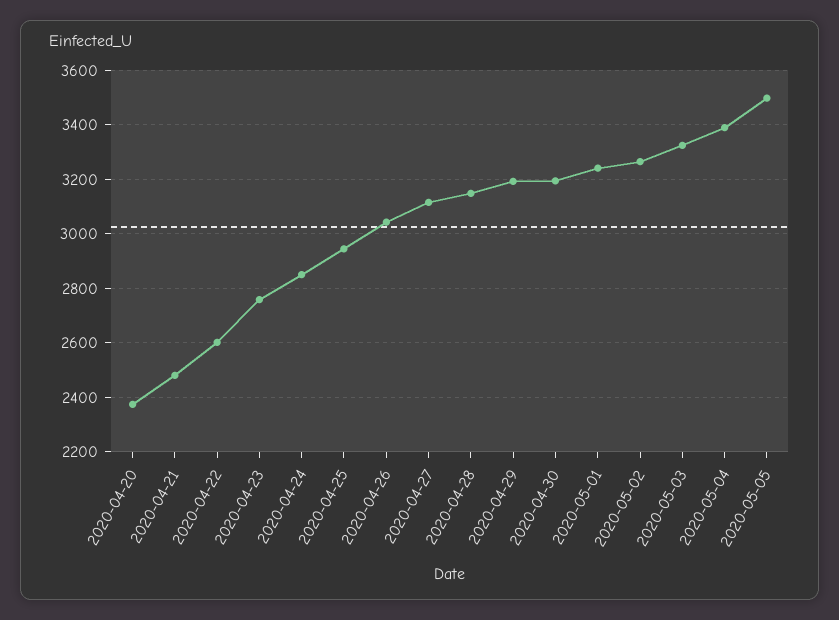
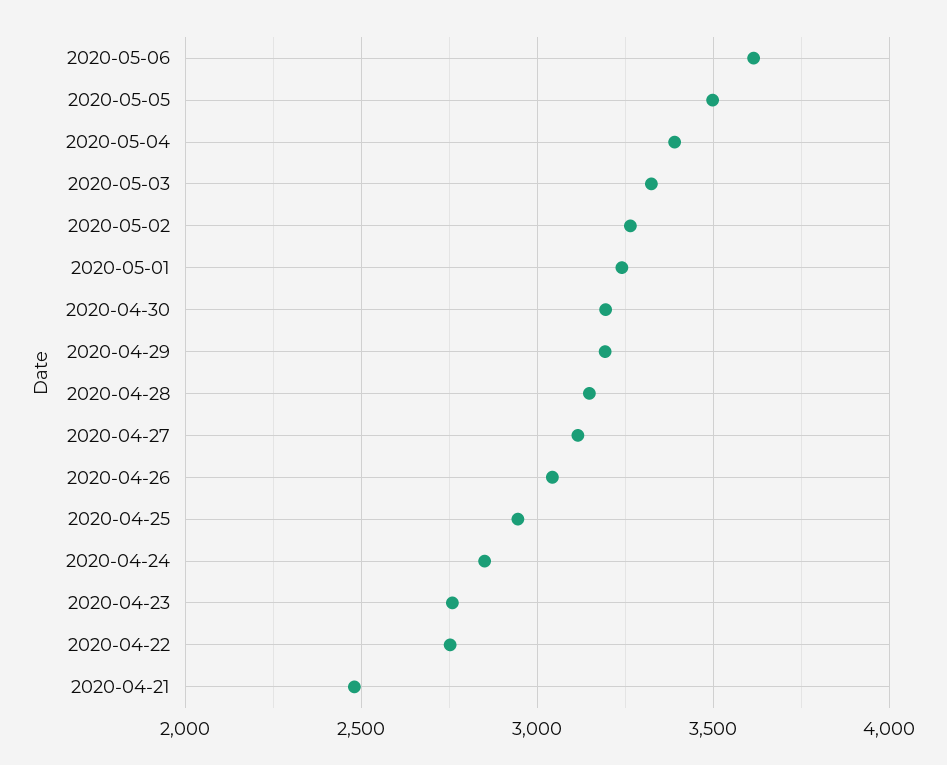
2020-04-20: 2375 -> none
2020-04-22: 2600 -> 2750
2020-05-06: none -> 3600

